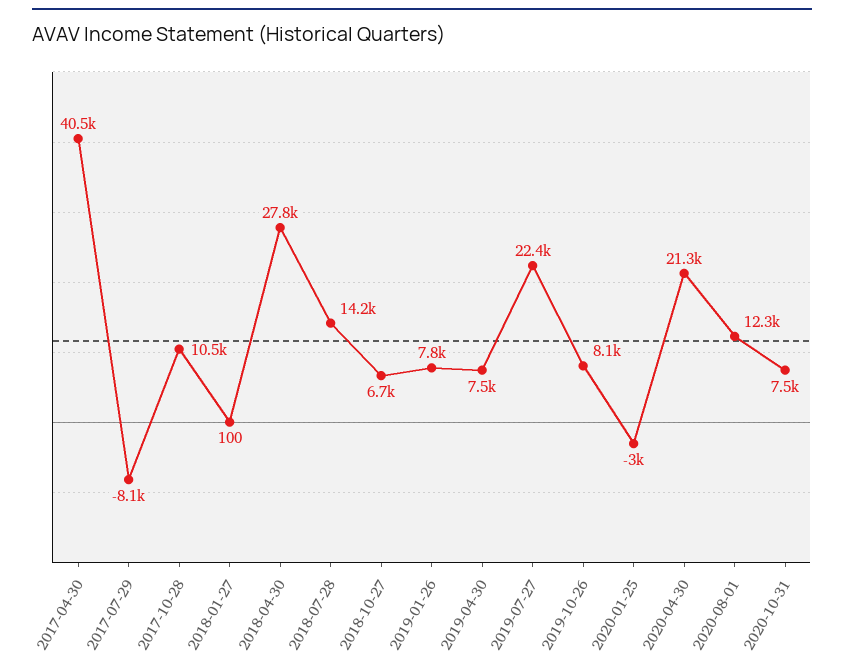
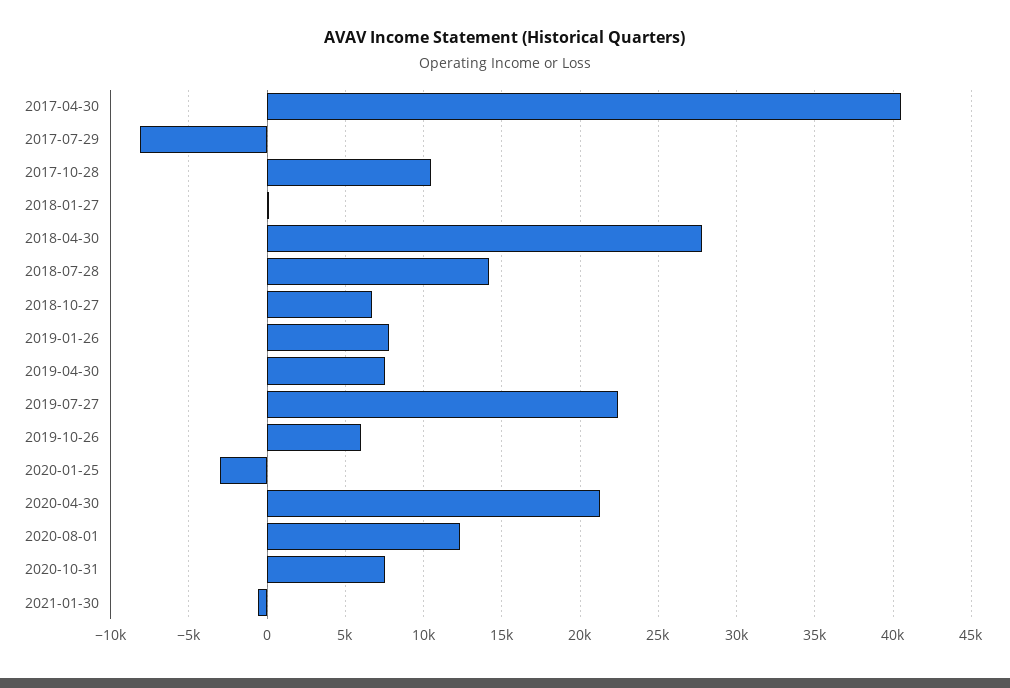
2019-10-26: 8100 -> 6000
2021-01-30: none -> -500

